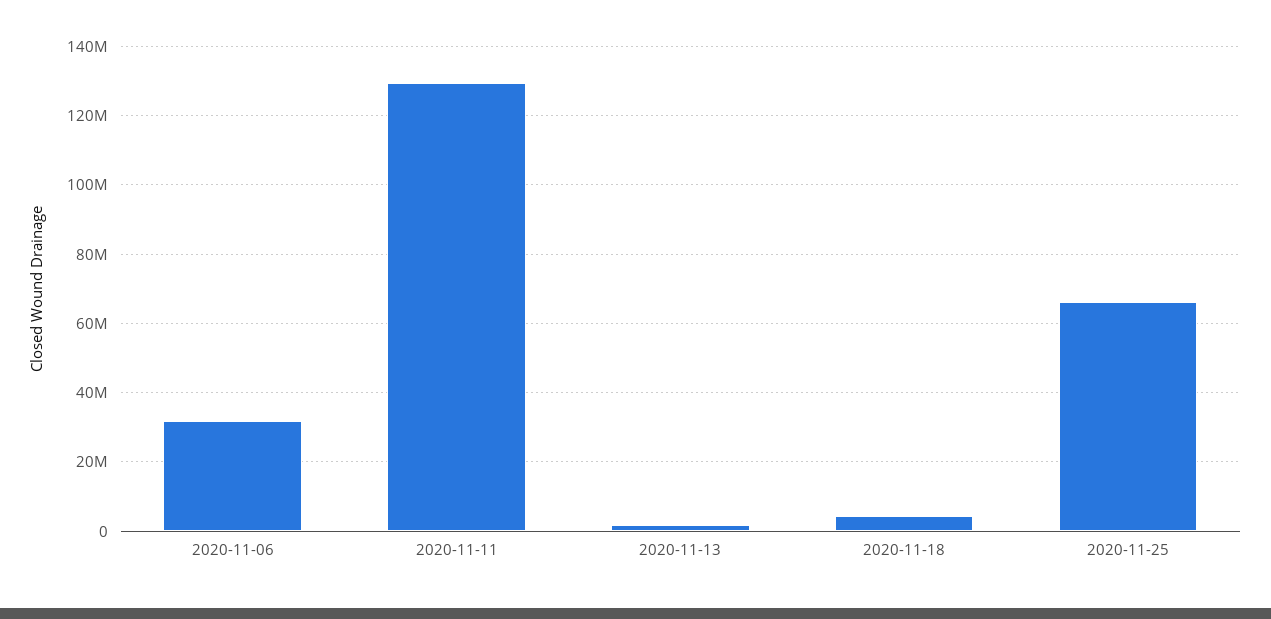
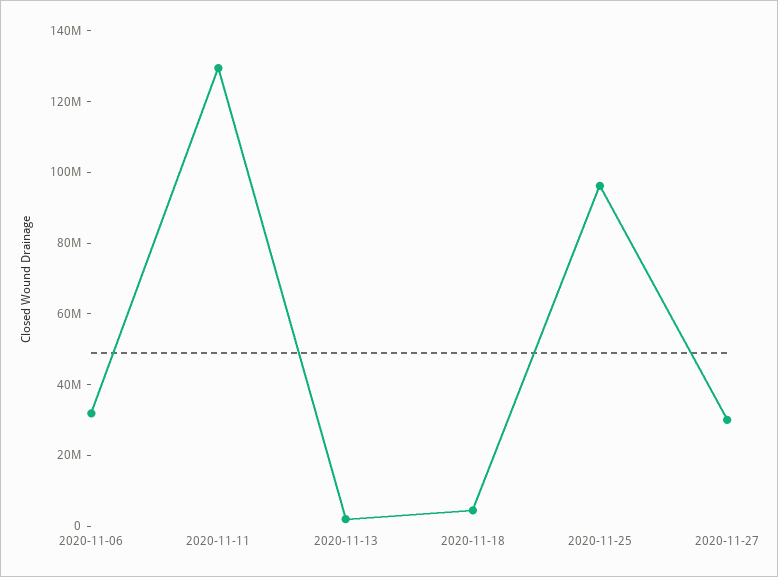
2020-11-25: 66000000 -> 95000000
2020-11-27: none -> 30000000

